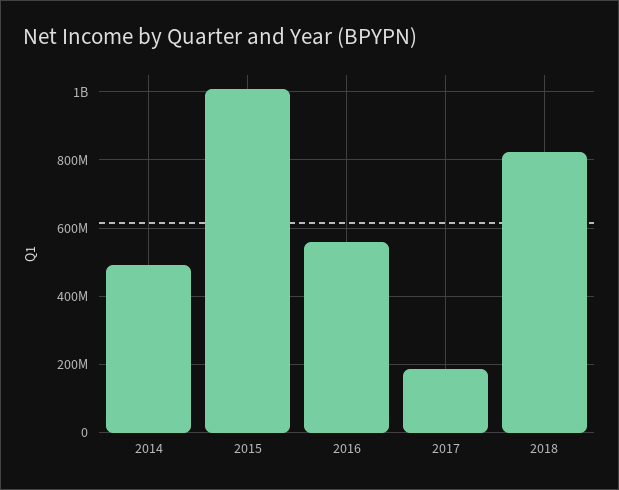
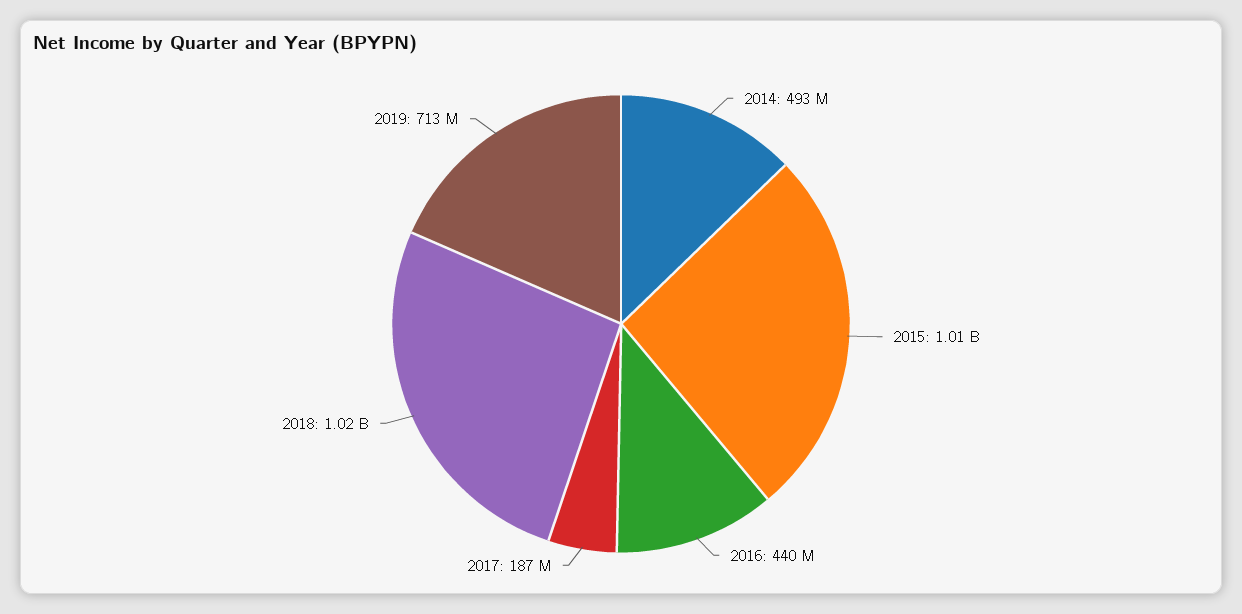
2016: 560000000 -> 440000000
2018: 820000000 -> 1020000000
2019: none -> 713000000

